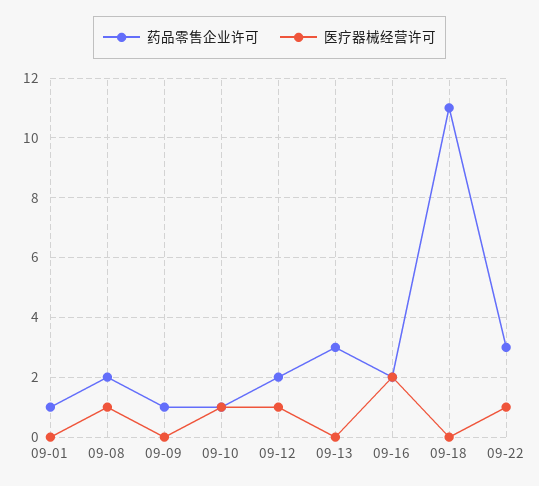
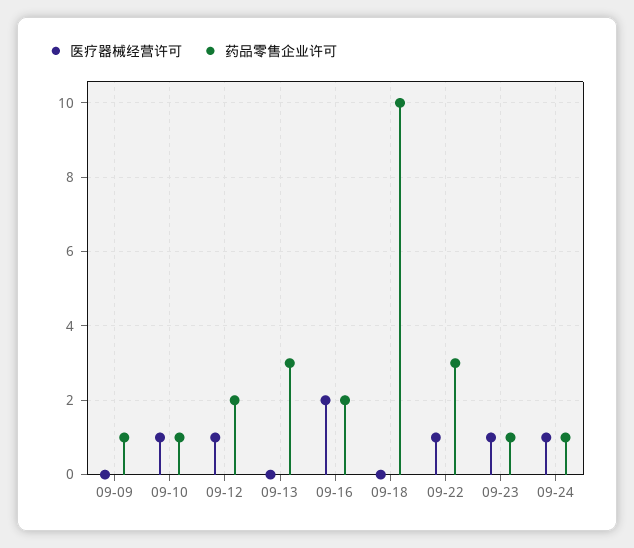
药品零售企业许可, 09-01: 1 -> none
医疗器械经营许可, 09-01: 0 -> none
药品零售企业许可, 09-08: 2 -> none
医疗器械经营许可, 09-08: 1 -> none
药品零售企业许可, 09-18: 11 -> 10
医疗器械经营许可, 09-23: none -> 1
药品零售企业许可, 09-23: none -> 1
医疗器械经营许可, 09-24: none -> 1
药品零售企业许可, 09-24: none -> 1

